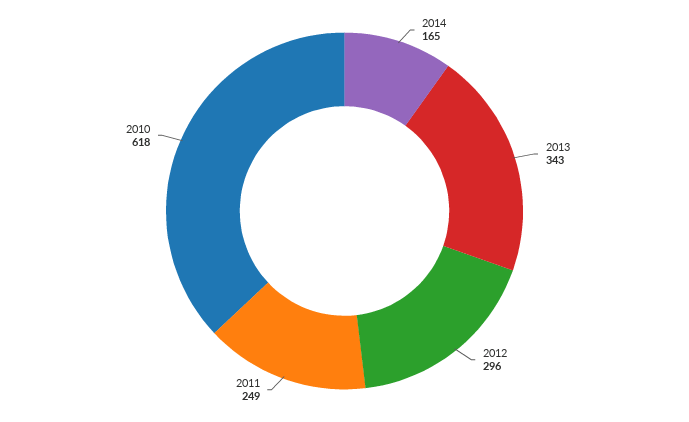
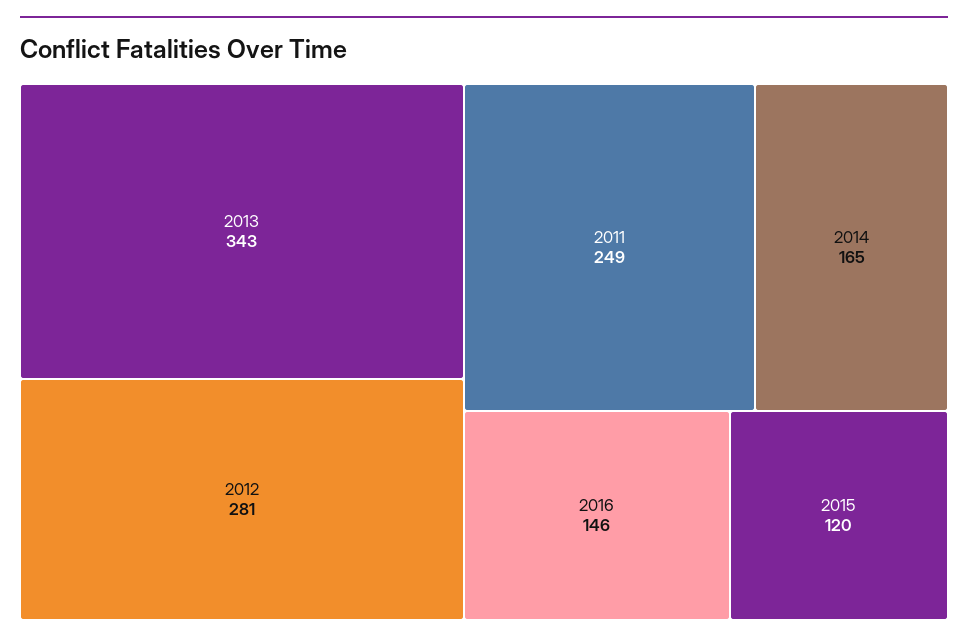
2012: 296 -> 281
2010: 618 -> none
2016: none -> 146
2015: none -> 120

